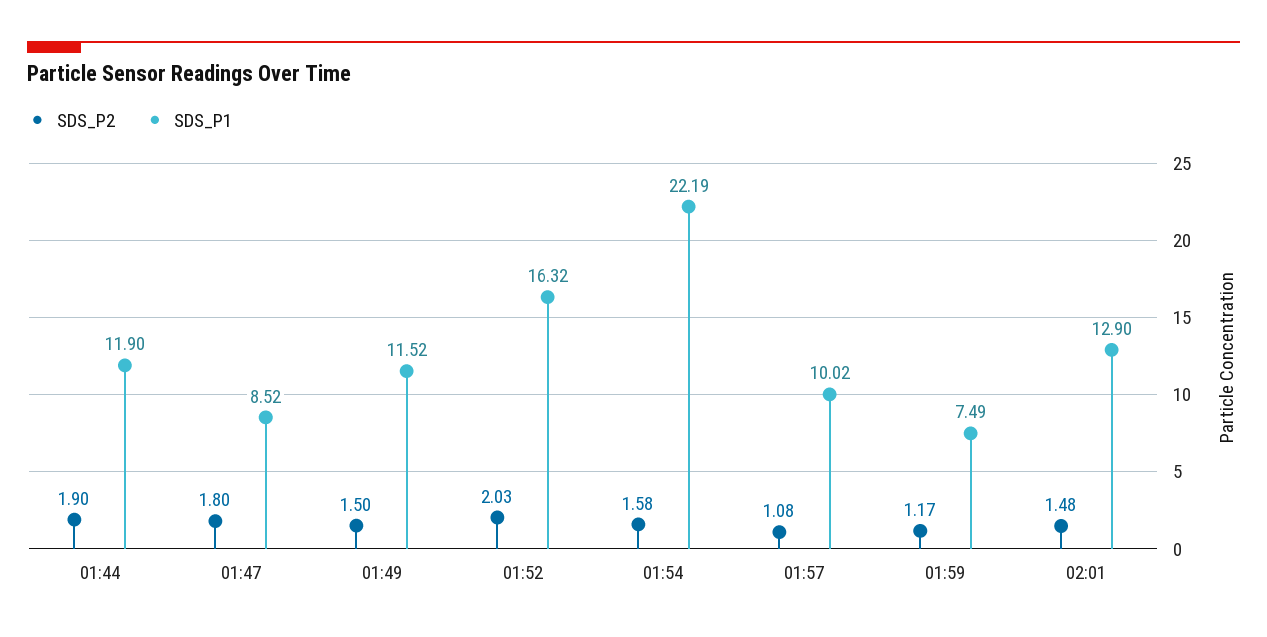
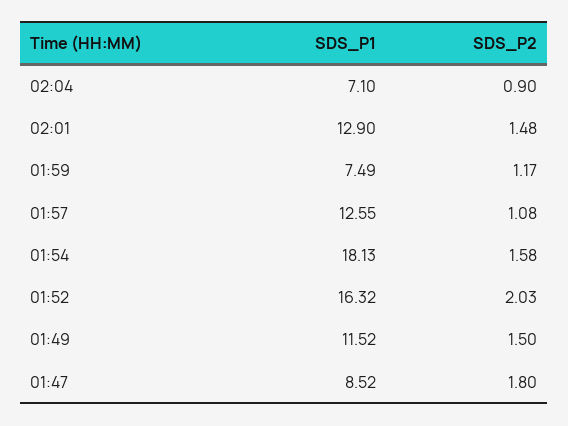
SDS_P2, 01:44: 1.9 -> none
SDS_P1, 01:44: 11.9 -> none
SDS_P1, 01:54: 22.19 -> 18.13
SDS_P1, 01:57: 10.02 -> 12.55
SDS_P1, 02:04: none -> 7.1
SDS_P2, 02:04: none -> 0.9

